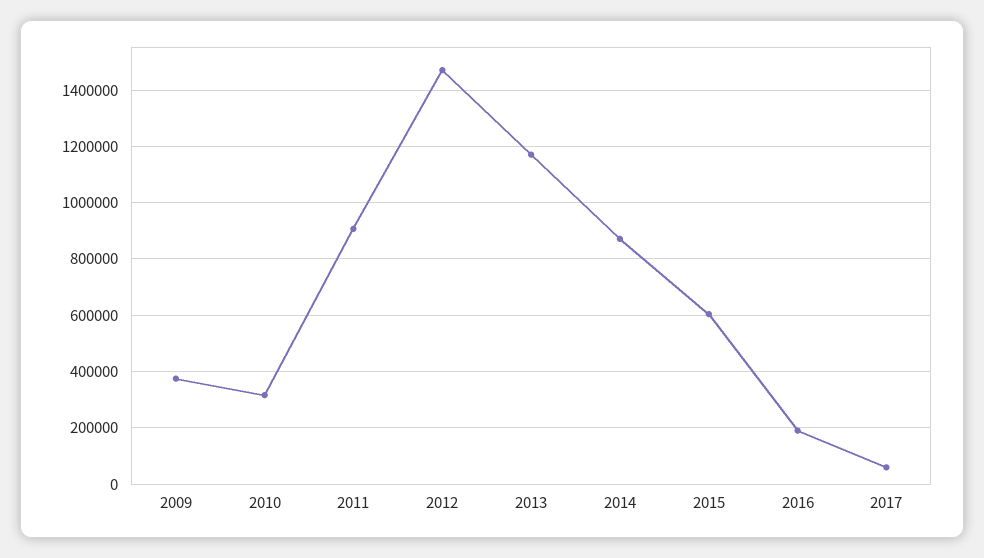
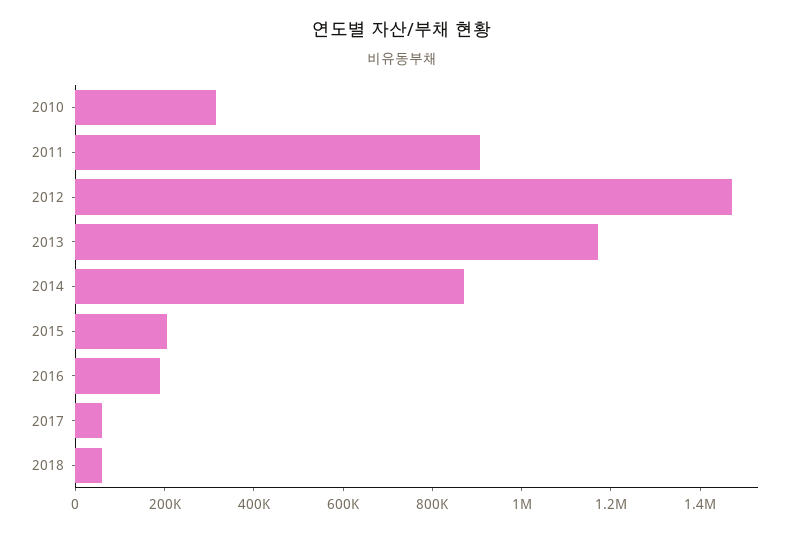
2009: 375000 -> none
2015: 600000 -> 200000
2018: none -> 50000

